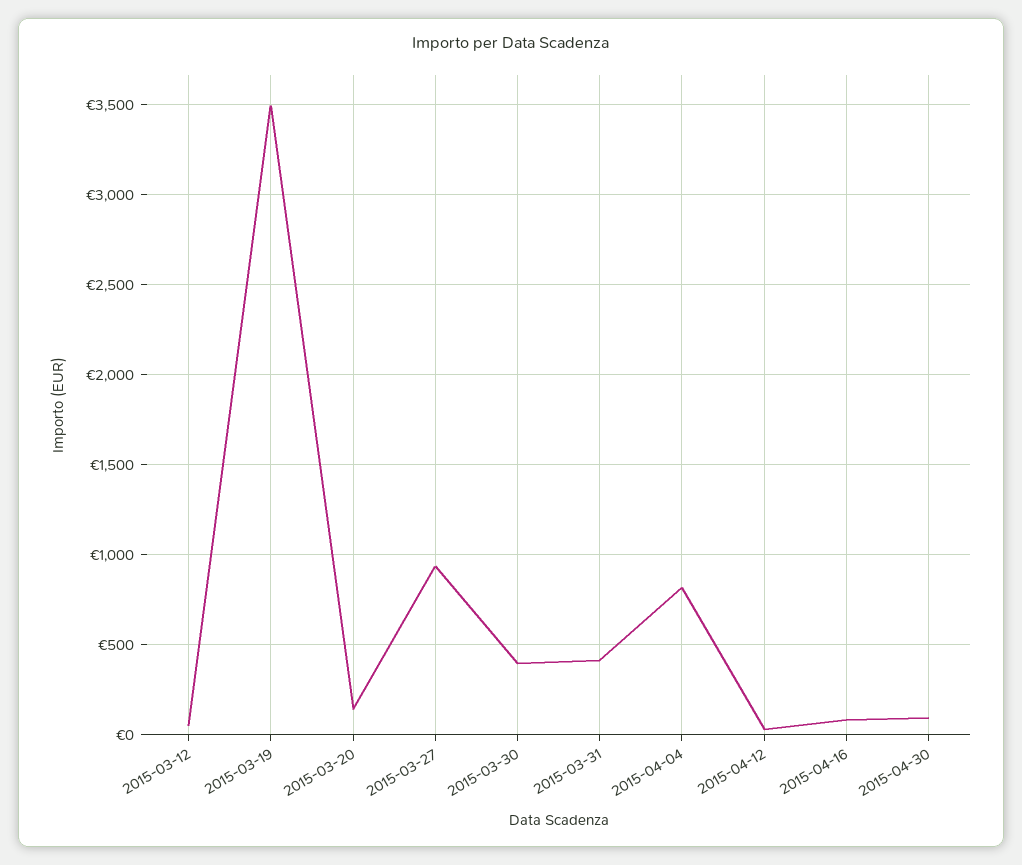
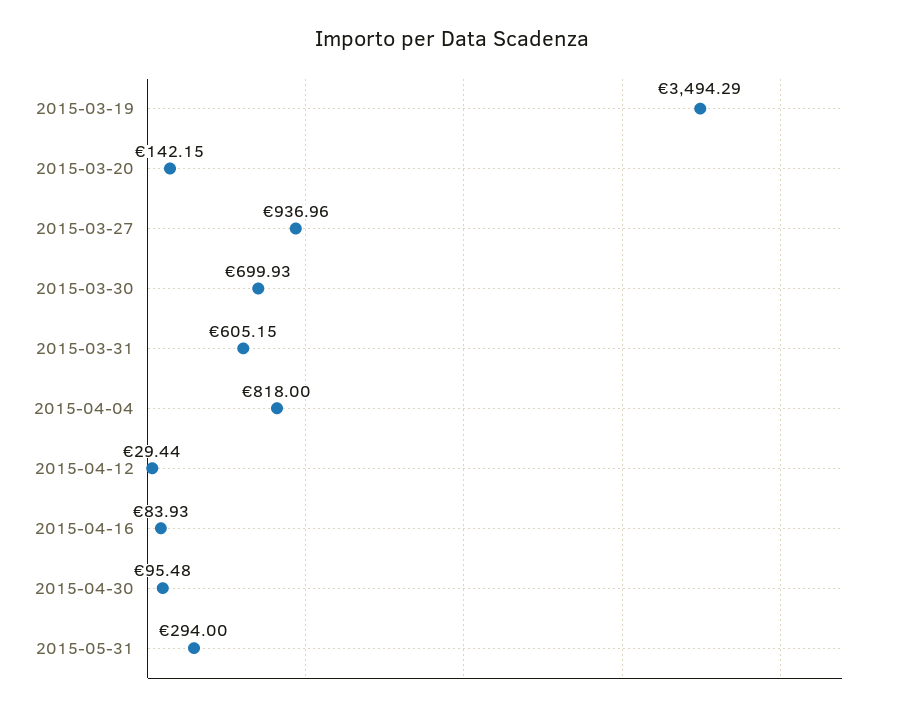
2015-03-12: 50 -> none
2015-03-30: 400 -> 699.93
2015-03-31: 400 -> 605.15
2015-05-31: none -> 294

